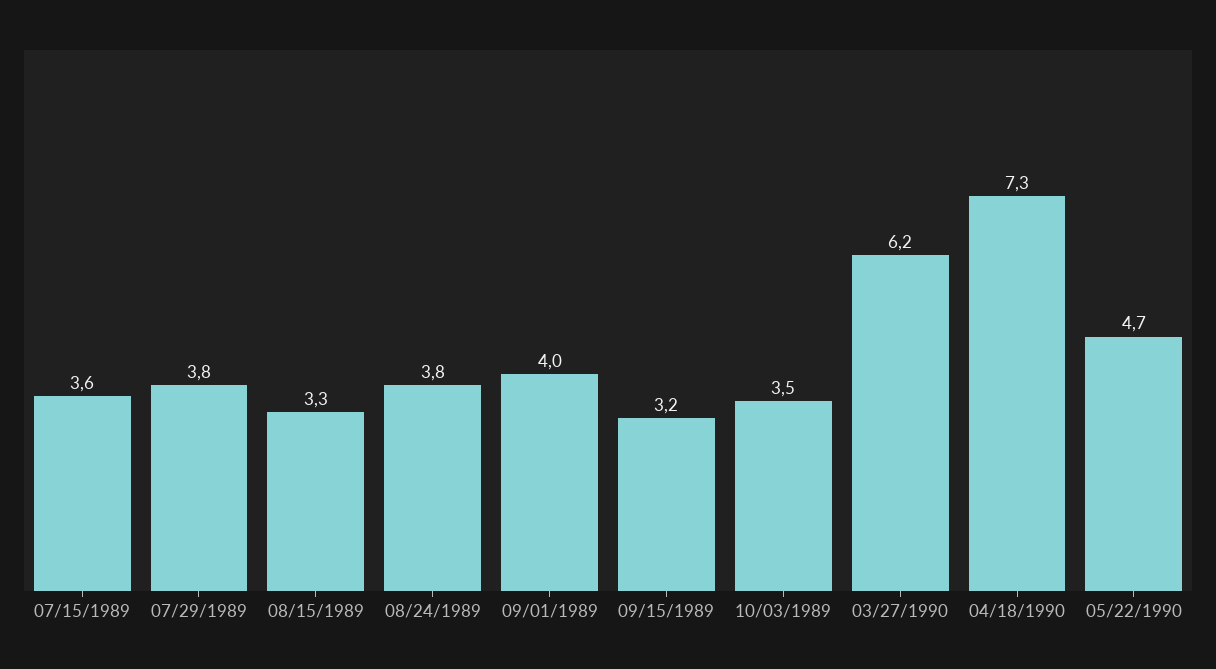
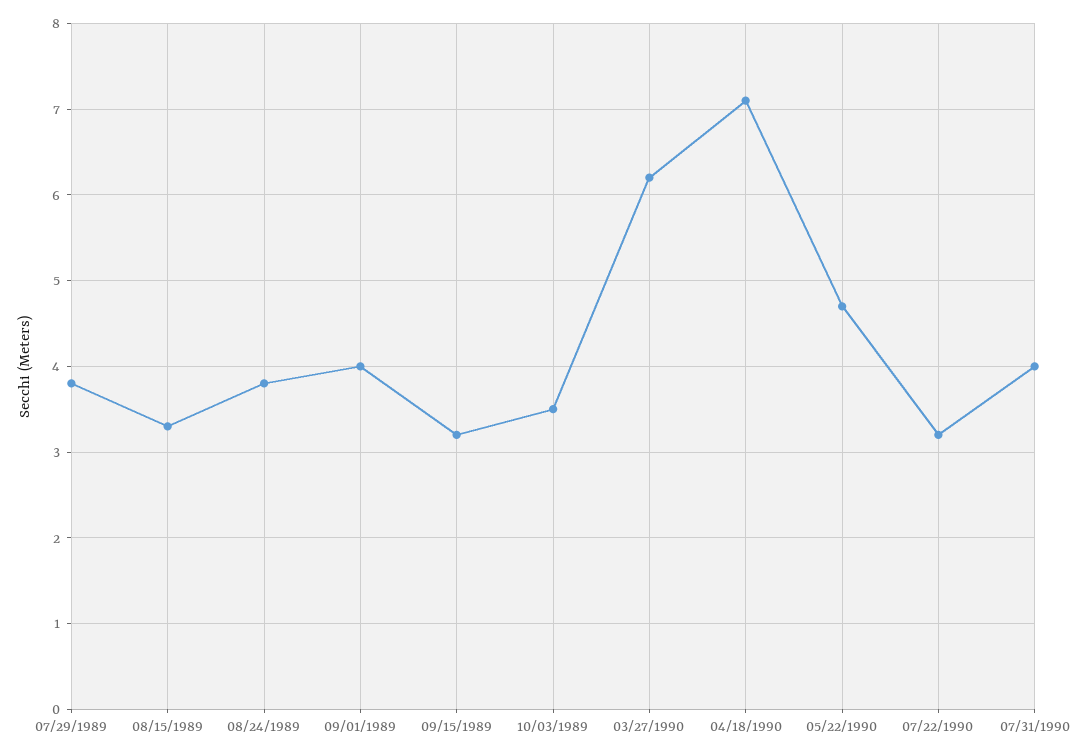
07/15/1989: 3.6 -> none
04/18/1990: 7.3 -> 7.1
07/22/1990: none -> 3.2
07/31/1990: none -> 4

